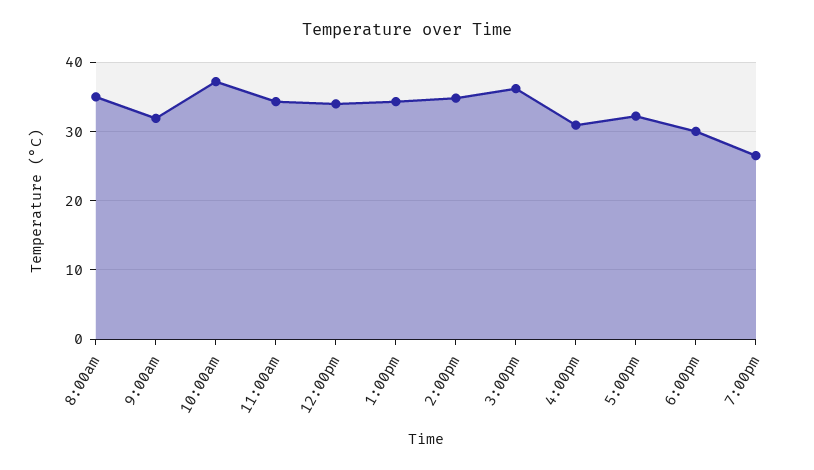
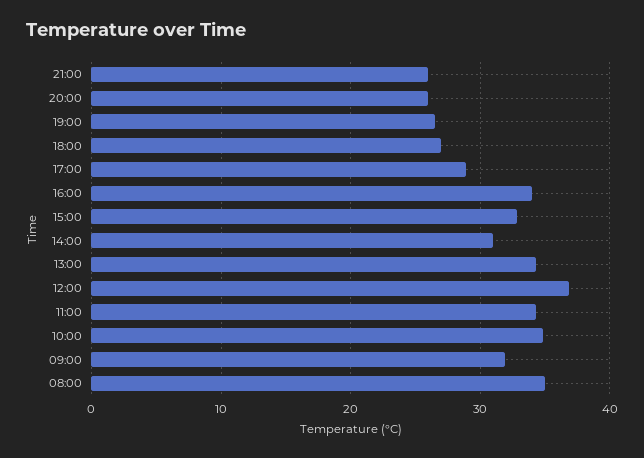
10:00am: 37 -> 35
12:00pm: 34 -> 37
2:00pm: 35 -> 31
3:00pm: 36 -> 33
4:00pm: 31 -> 34
5:00pm: 32 -> 29
6:00pm: 30 -> 27
21:00: none -> 26
20:00: none -> 26

